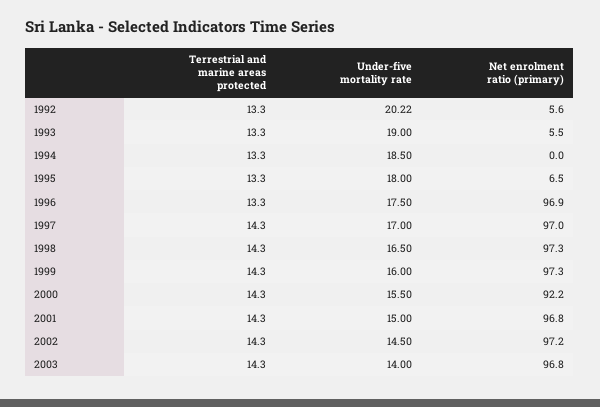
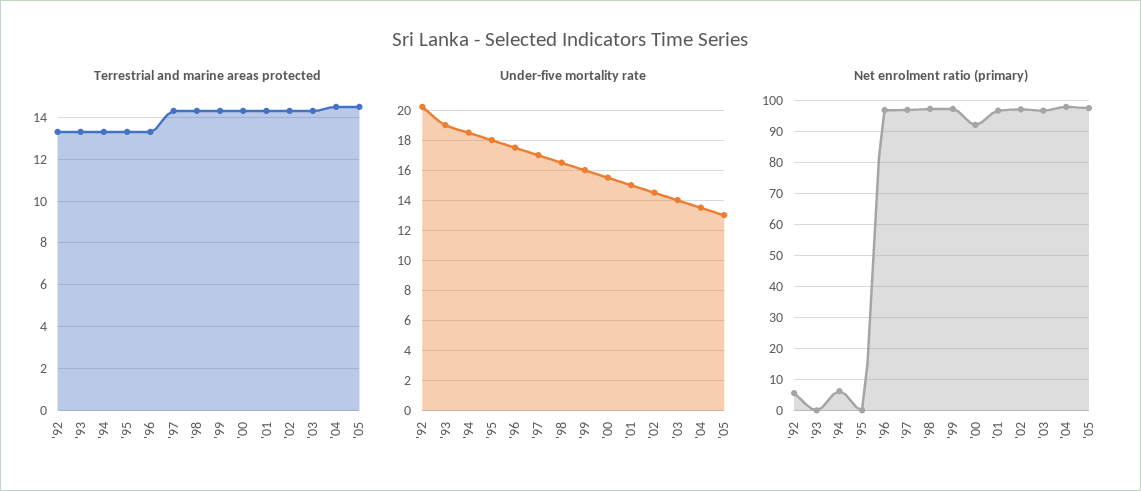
Net enrolment ratio (primary), 1993: 5.5 -> 0
Net enrolment ratio (primary), 1994: 0 -> 6
Net enrolment ratio (primary), 1995: 6.5 -> 0
Terrestrial and marine areas protected, '04: none -> 14.5
Terrestrial and marine areas protected, '05: none -> 14.5
Under-five mortality rate, '04: none -> 13.5
Under-five mortality rate, '05: none -> 13
Net enrolment ratio (primary), '04: none -> 98
Net enrolment ratio (primary), '05: none -> 98

